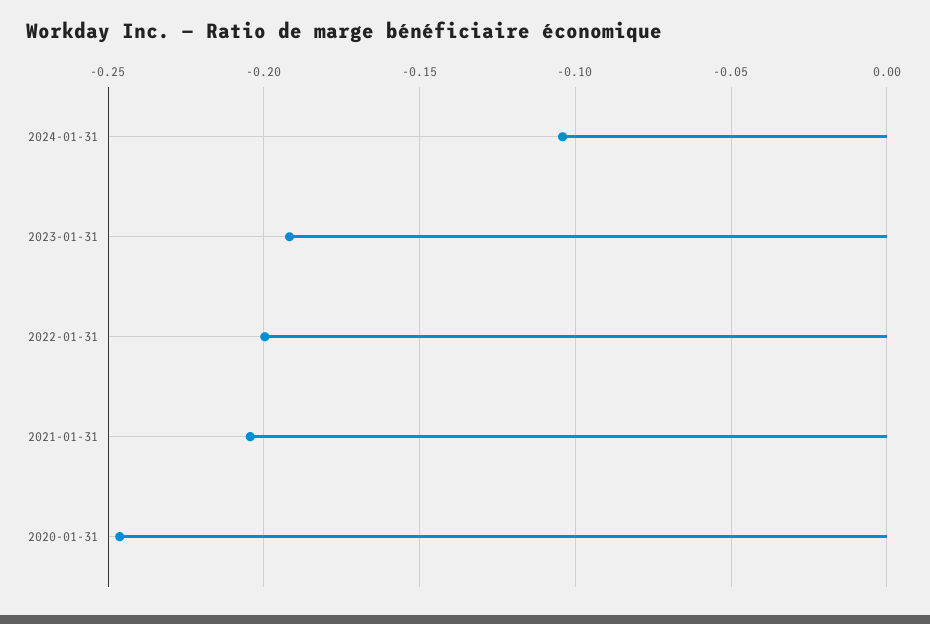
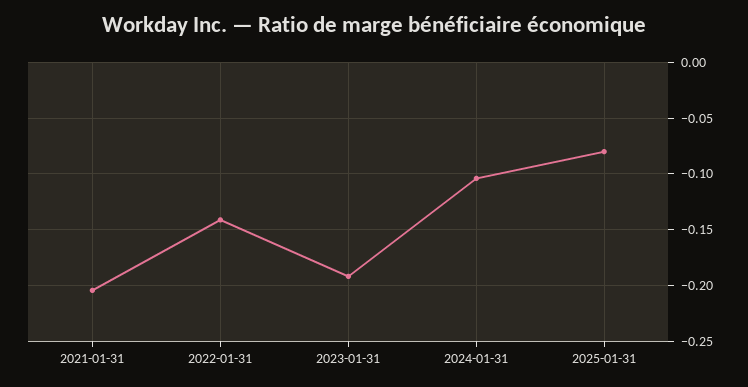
2022-01-31: -0.2 -> -0.14
2020-01-31: -0.245 -> none
2025-01-31: none -> -0.08

